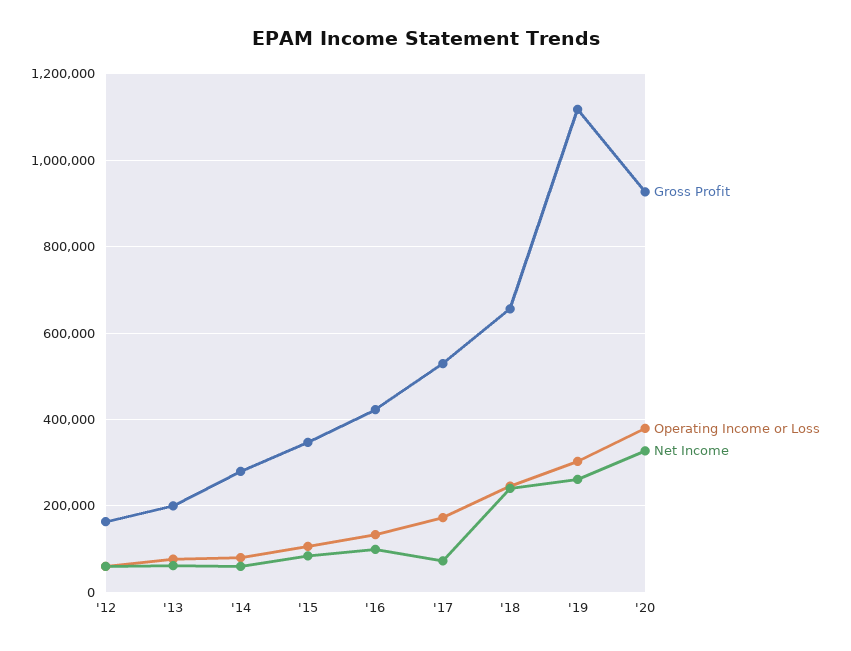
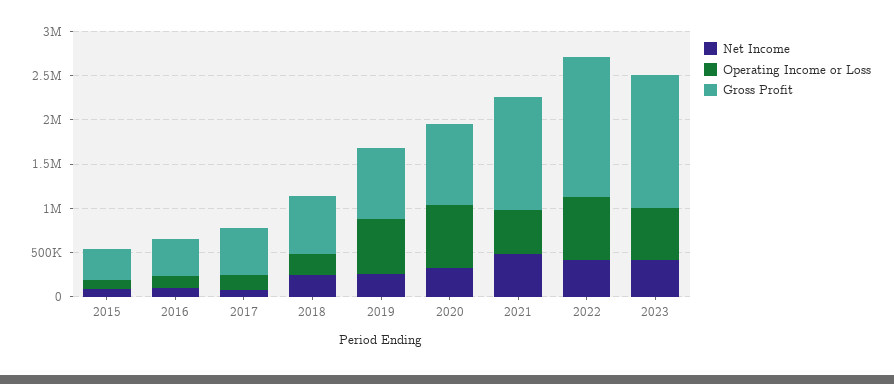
Gross Profit, '12: 160000 -> none
Operating Income or Loss, '12: 60000 -> none
Net Income, '12: 60000 -> none
Gross Profit, '13: 200000 -> none
Operating Income or Loss, '13: 80000 -> none
Net Income, '13: 60000 -> none
Gross Profit, '14: 280000 -> none
Operating Income or Loss, '14: 80000 -> none
Net Income, '14: 60000 -> none
Gross Profit, '19: 1120000 -> 800000
Operating Income or Loss, '19: 300000 -> 600000
Operating Income or Loss, '20: 380000 -> 700000
Net Income, 2021: none -> 500000
Operating Income or Loss, 2021: none -> 500000
Gross Profit, 2021: none -> 1300000
Net Income, 2022: none -> 400000
Operating Income or Loss, 2022: none -> 700000
Gross Profit, 2022: none -> 1600000
Net Income, 2023: none -> 400000
Operating Income or Loss, 2023: none -> 600000
Gross Profit, 2023: none -> 1500000

